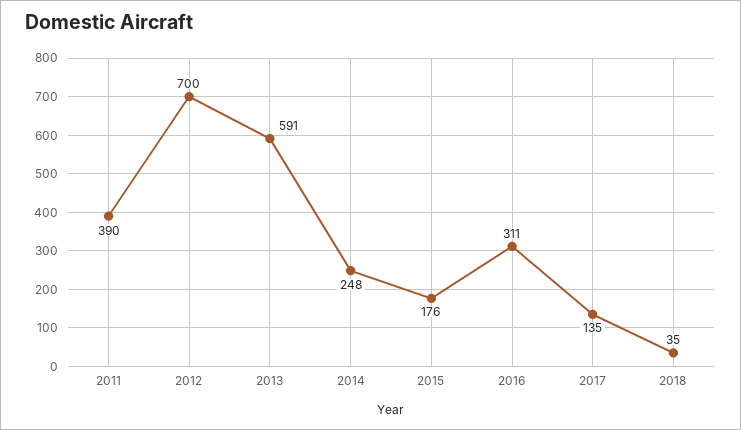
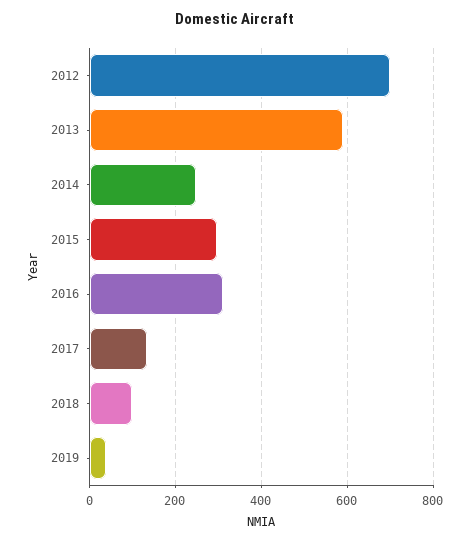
2011: 390 -> none
2015: 176 -> 300
2018: 35 -> 100
2019: none -> 40

